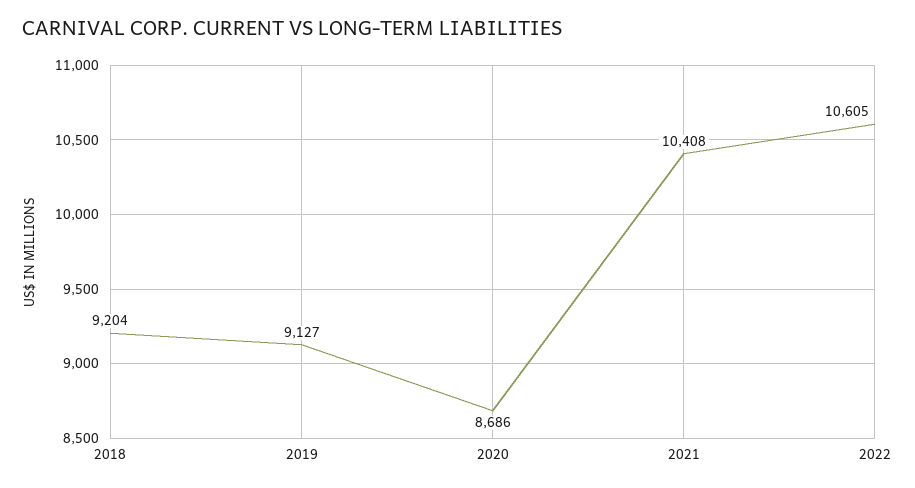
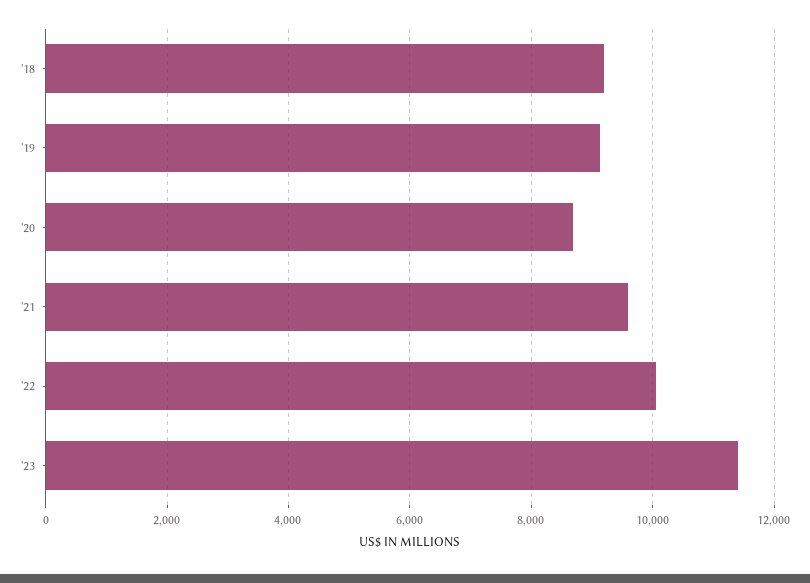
2021: 10408 -> 9600
2022: 10605 -> 10000
'23: none -> 11400

